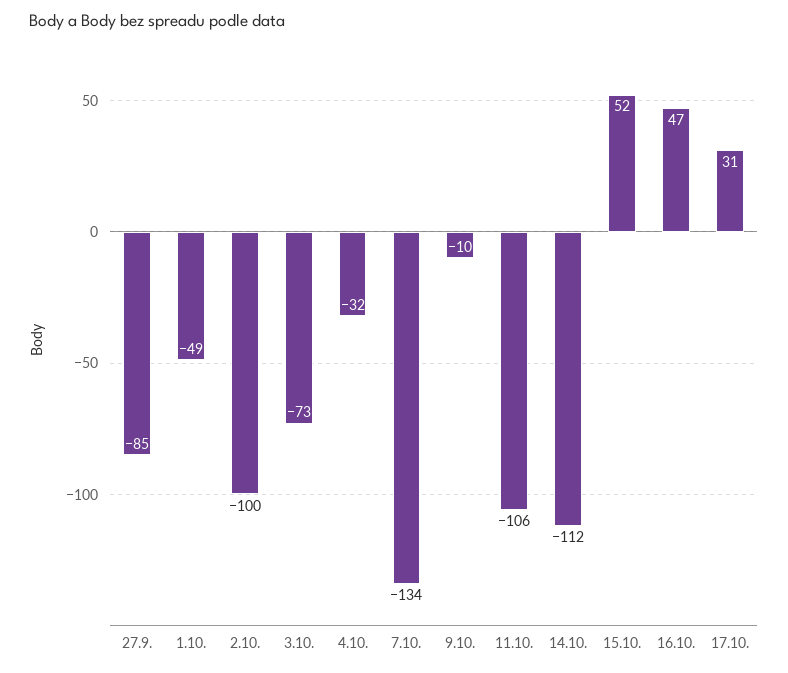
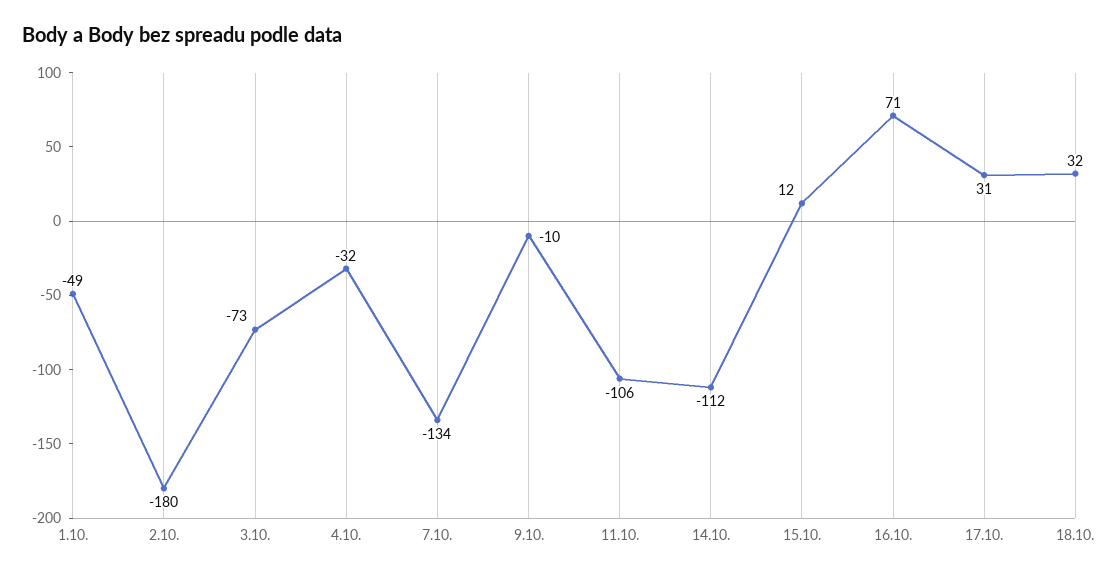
27.9.: -85 -> none
2.10.: -100 -> -180
15.10.: 52 -> 12
16.10.: 47 -> 71
18.10.: none -> 32

